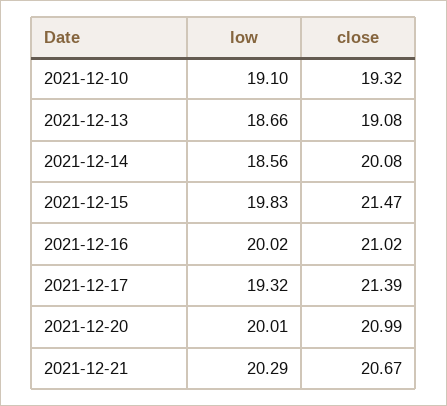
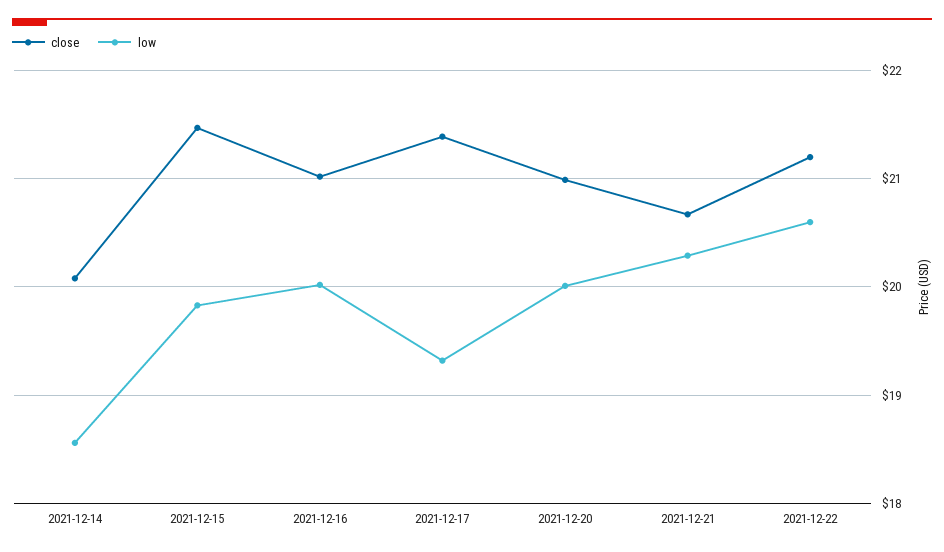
low, 2021-12-10: 19.1 -> none
close, 2021-12-10: 19.32 -> none
low, 2021-12-13: 18.66 -> none
close, 2021-12-13: 19.08 -> none
close, 2021-12-22: none -> 21.2
low, 2021-12-22: none -> 20.6

